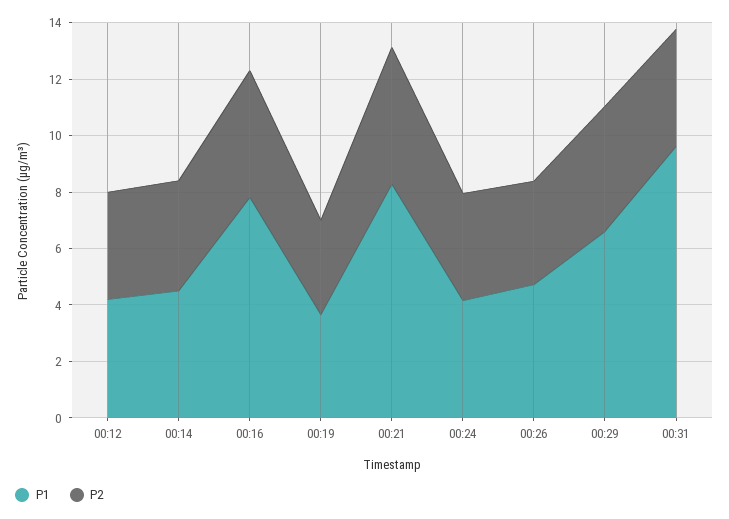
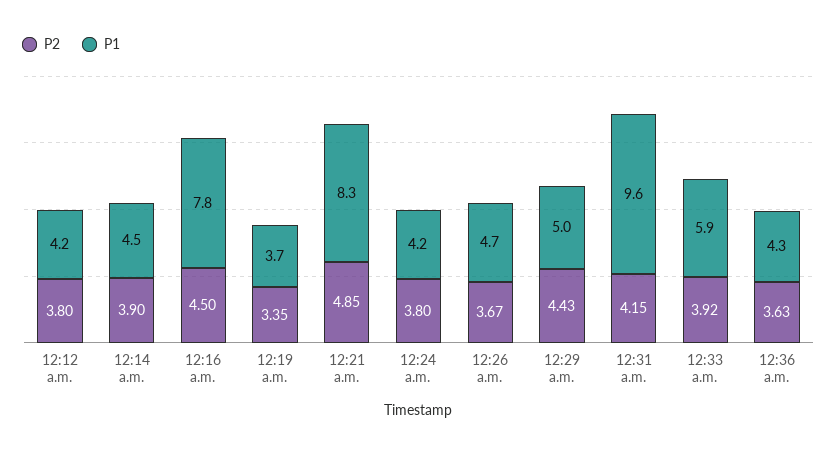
P1, 00:29: 6.5 -> 5
P2, 12:33 a.m.: none -> 3.92
P1, 12:33 a.m.: none -> 5.9
P2, 12:36 a.m.: none -> 3.63
P1, 12:36 a.m.: none -> 4.3

